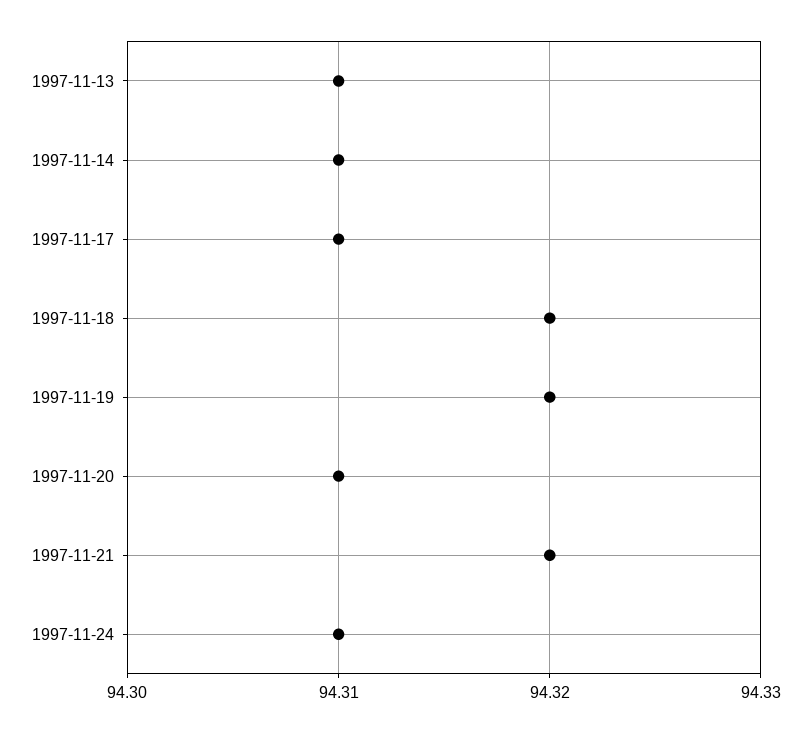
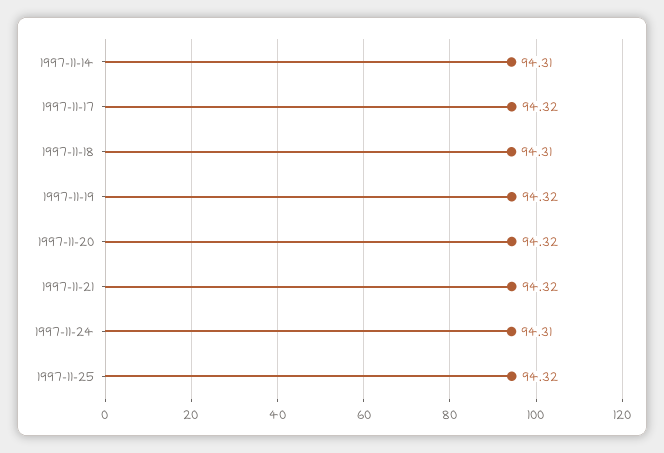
1997-11-13: 94.31 -> none
1997-11-17: 94.31 -> 94.32
1997-11-18: 94.32 -> 94.31
1997-11-20: 94.31 -> 94.32
1997-11-25: none -> 94.32

